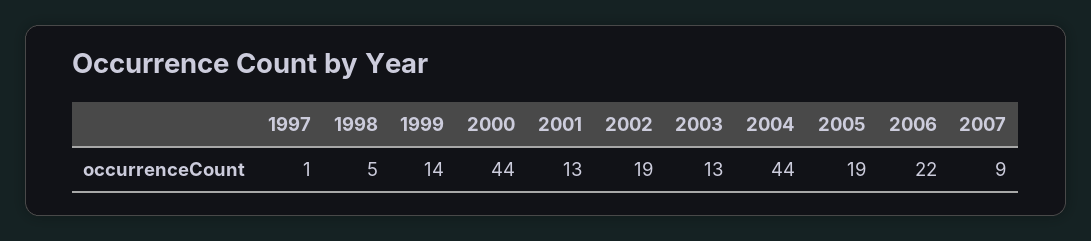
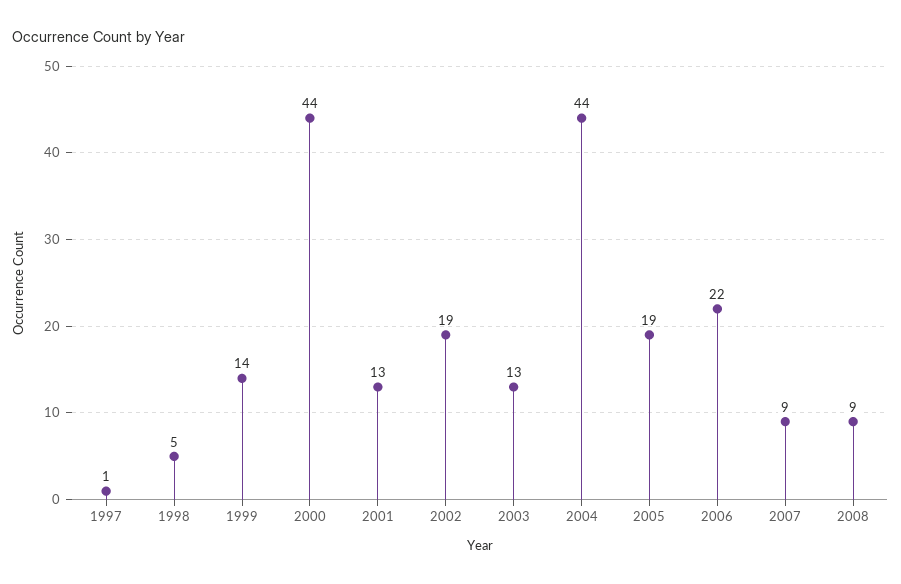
2008: none -> 9

